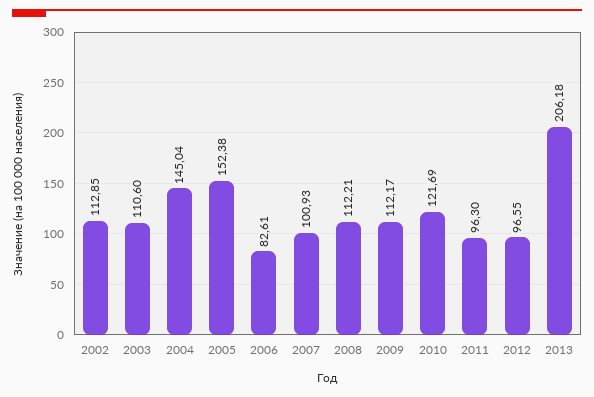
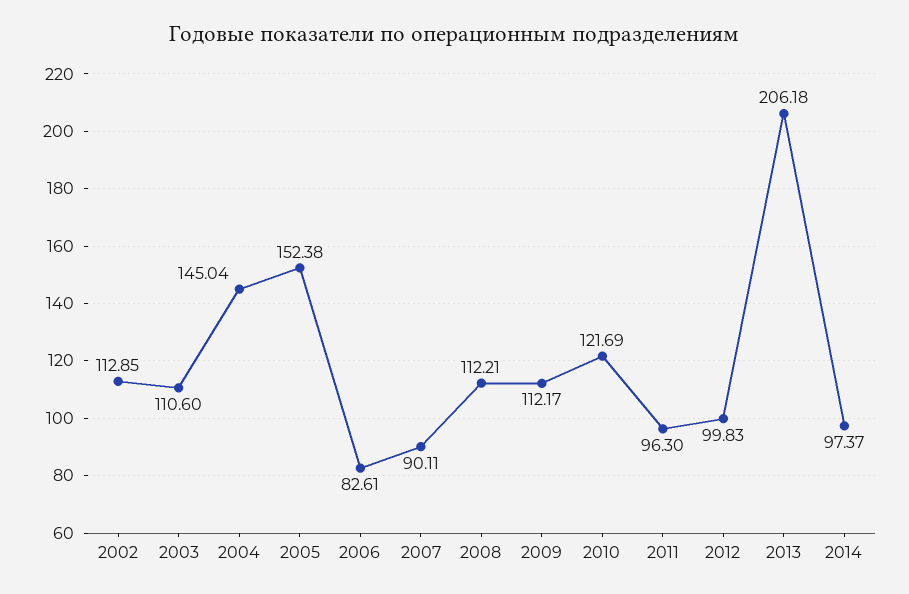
2007: 100.93 -> 90.11
2012: 96.55 -> 99.83
2014: none -> 97.37

